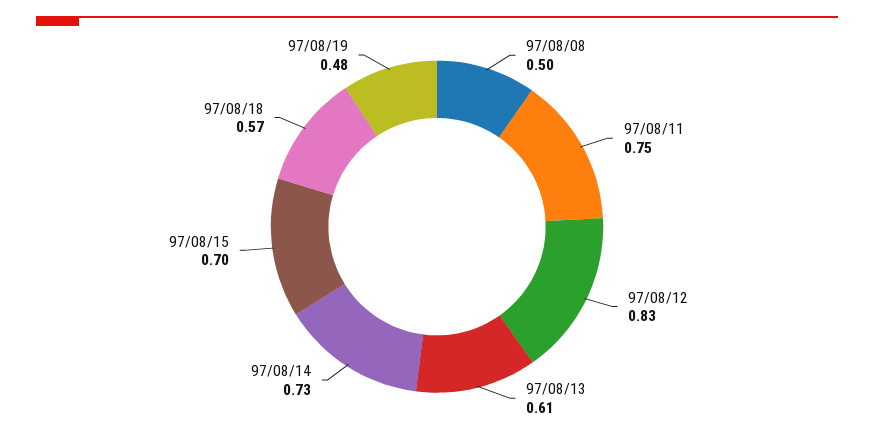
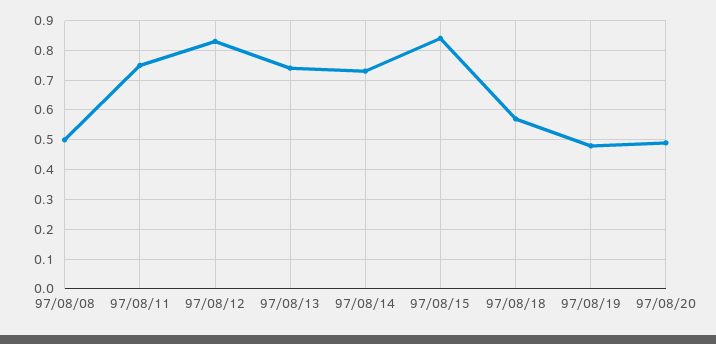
97/08/13: 0.61 -> 0.75
97/08/15: 0.7 -> 0.85
97/08/20: none -> 0.5

